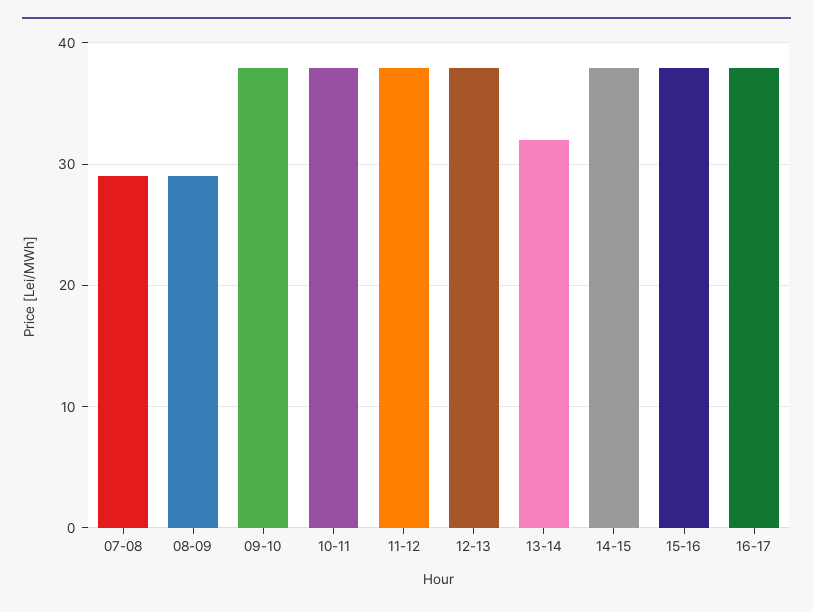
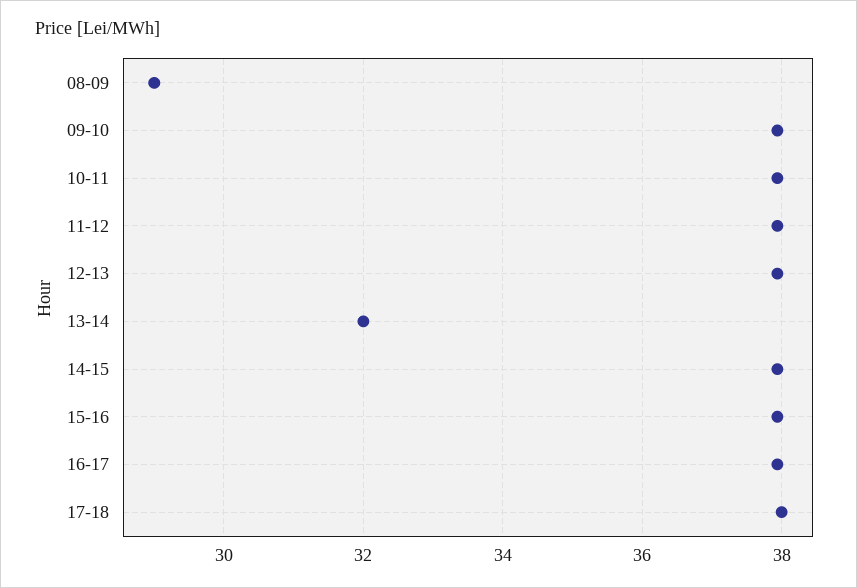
07-08: 29 -> none
17-18: none -> 38

